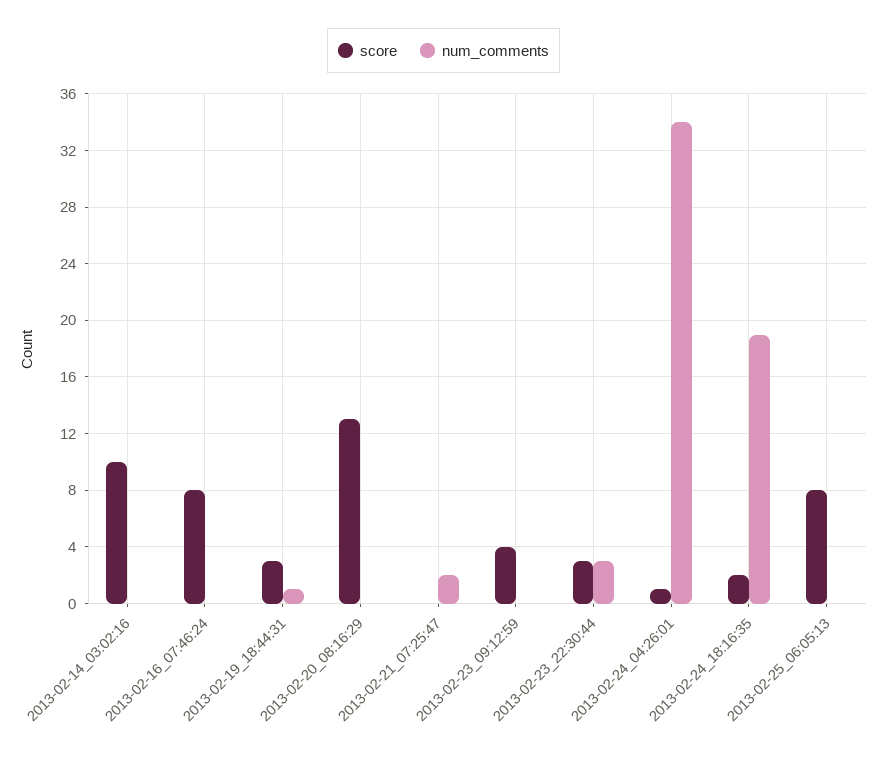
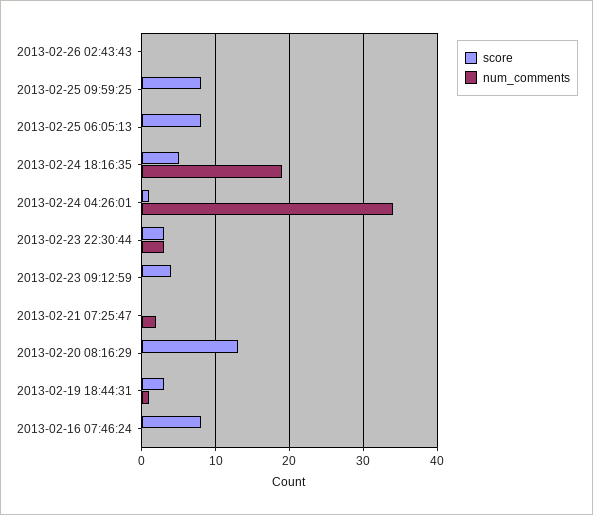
score, 2013-02-14_03:02:16: 10 -> none
num_comments, 2013-02-14_03:02:16: 0 -> none
score, 2013-02-24_18:16:35: 2 -> 5
score, 2013-02-26 02:43:43: none -> 0
num_comments, 2013-02-26 02:43:43: none -> 0
score, 2013-02-25 09:59:25: none -> 8
num_comments, 2013-02-25 09:59:25: none -> 0

